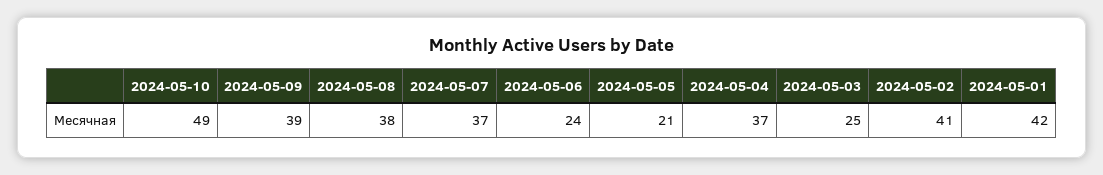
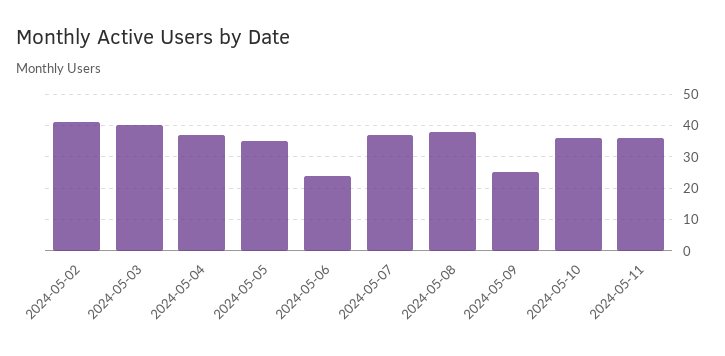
2024-05-10: 49 -> 35
2024-05-09: 39 -> 25
2024-05-05: 21 -> 35
2024-05-03: 25 -> 40
2024-05-01: 42 -> none
2024-05-11: none -> 35

